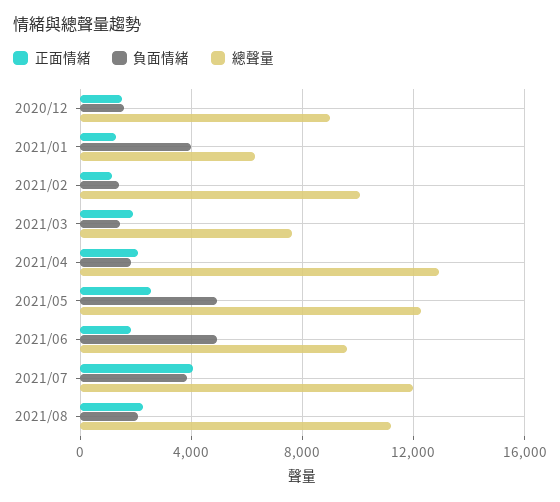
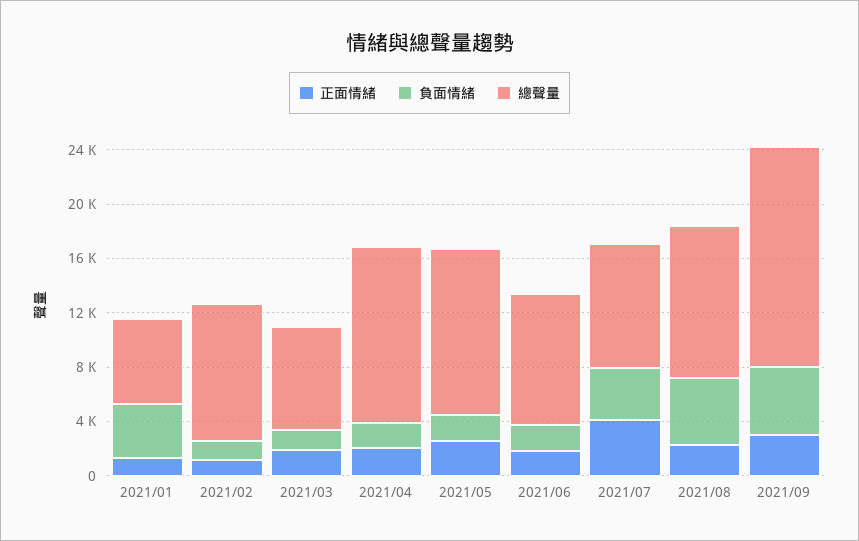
正面情緒, 2020/12: 1500 -> none
負面情緒, 2020/12: 1500 -> none
總聲量, 2020/12: 9000 -> none
負面情緒, 2021/05: 5000 -> 2000
負面情緒, 2021/06: 5000 -> 2000
總聲量, 2021/07: 12000 -> 9000
負面情緒, 2021/08: 2000 -> 5000
正面情緒, 2021/09: none -> 3000
負面情緒, 2021/09: none -> 5000
總聲量, 2021/09: none -> 16000

